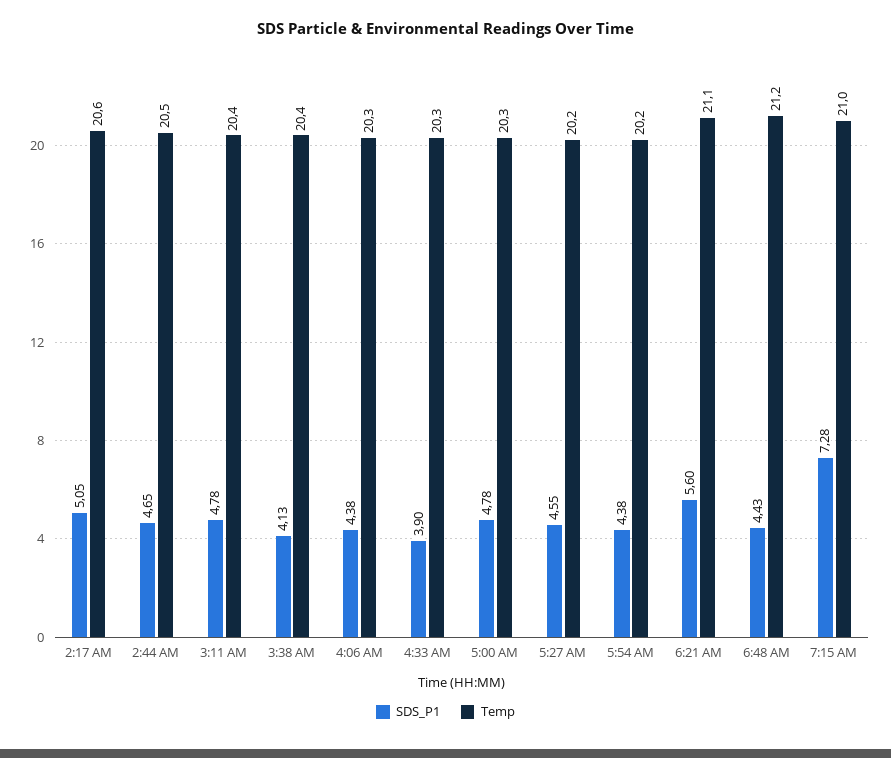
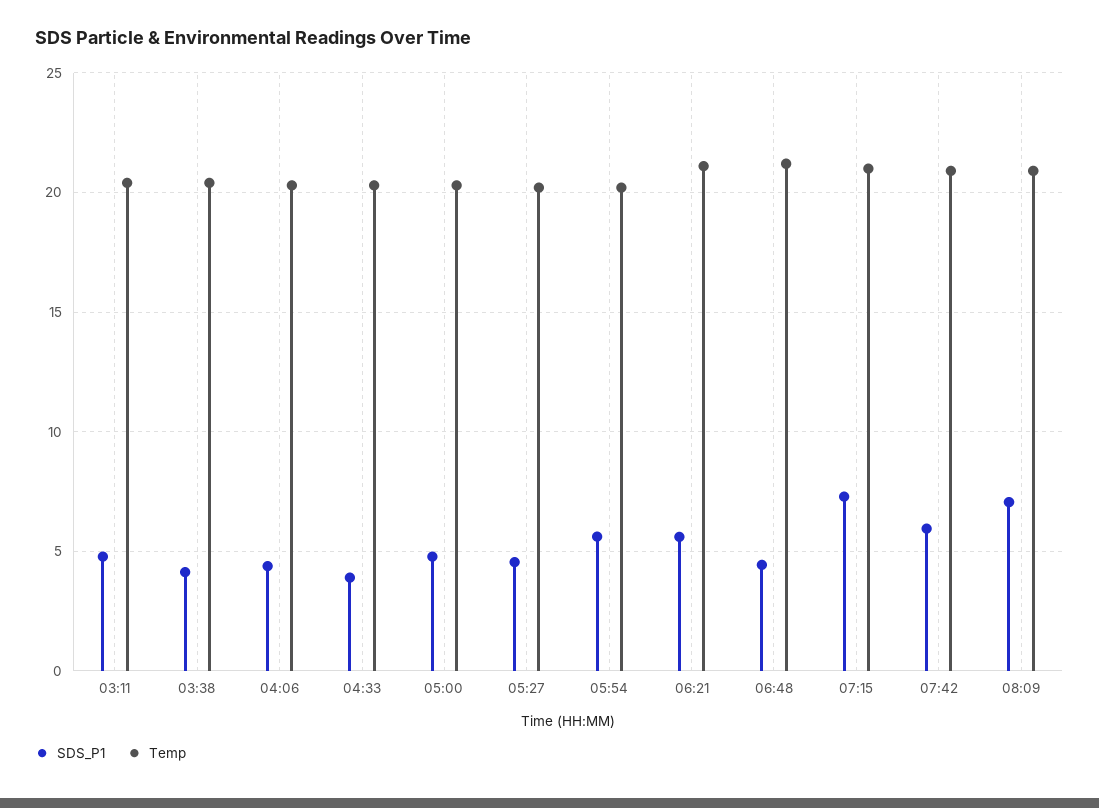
SDS_P1, 2:17 AM: 5.05 -> none
Temp, 2:17 AM: 20.6 -> none
SDS_P1, 2:44 AM: 4.65 -> none
Temp, 2:44 AM: 20.5 -> none
SDS_P1, 5:54 AM: 4.38 -> 5.5
SDS_P1, 07:42: none -> 6
Temp, 07:42: none -> 21
SDS_P1, 08:09: none -> 7
Temp, 08:09: none -> 21

